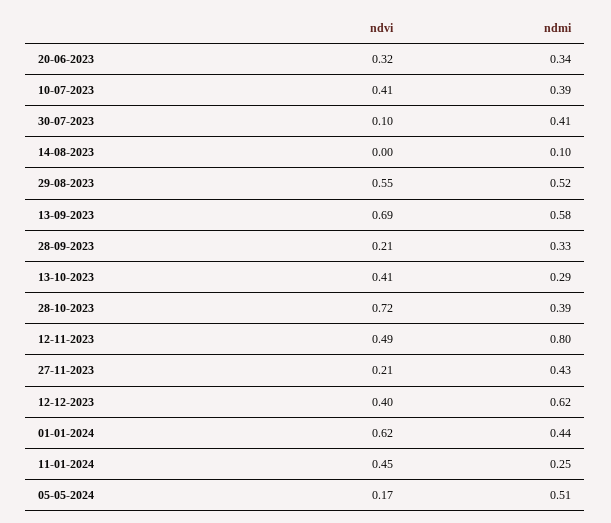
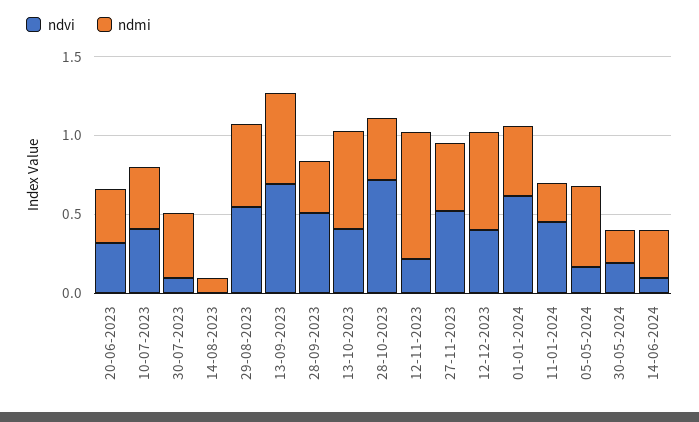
ndvi, 28-09-2023: 0.21 -> 0.5
ndmi, 13-10-2023: 0.29 -> 0.6
ndvi, 12-11-2023: 0.49 -> 0.2
ndvi, 27-11-2023: 0.21 -> 0.5
ndvi, 30-05-2024: none -> 0.2
ndmi, 30-05-2024: none -> 0.2
ndvi, 14-06-2024: none -> 0.1
ndmi, 14-06-2024: none -> 0.3

